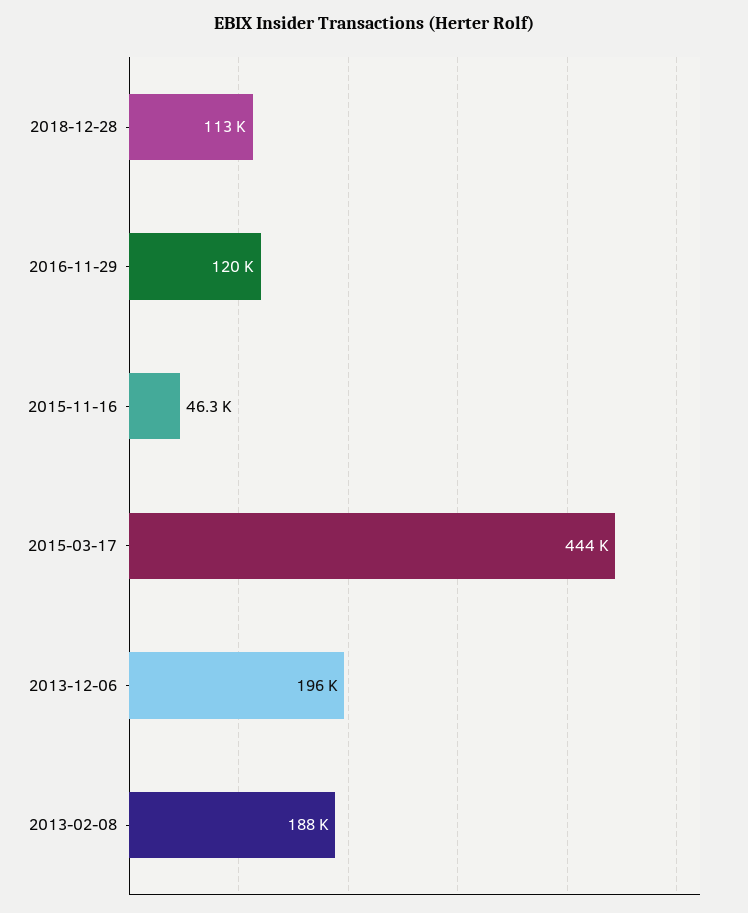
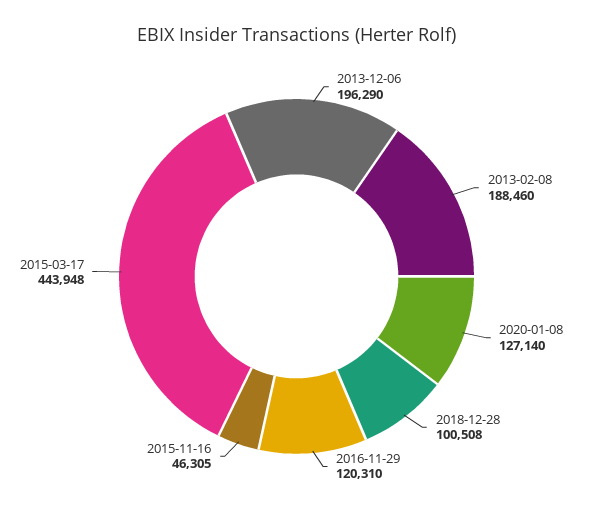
2018-12-28: 113000 -> 100508
2020-01-08: none -> 127140

